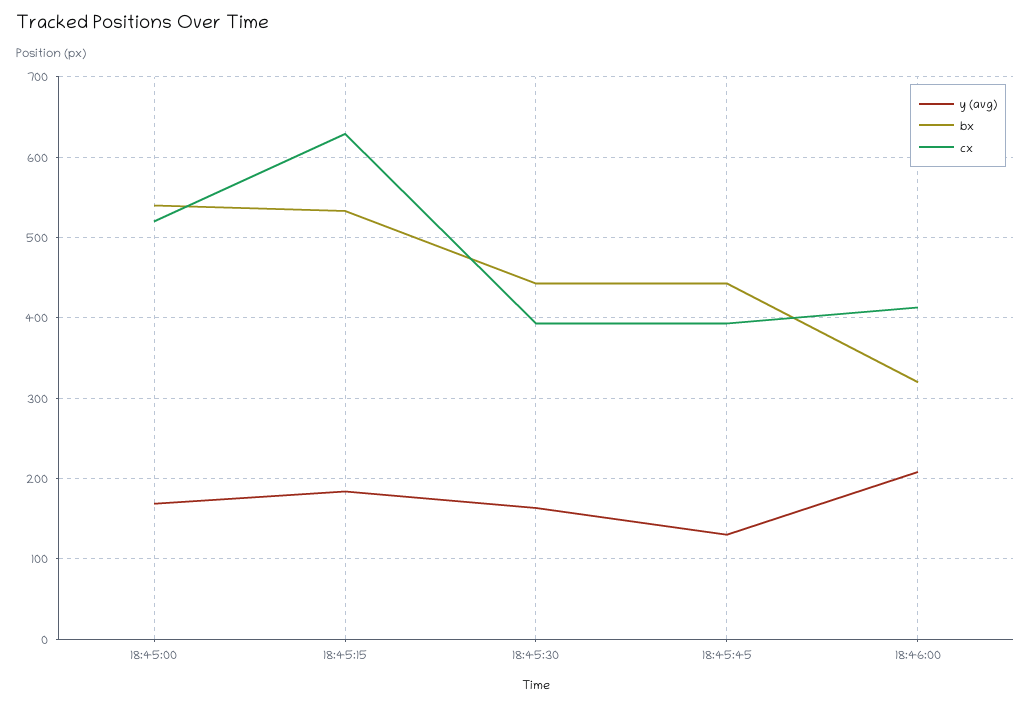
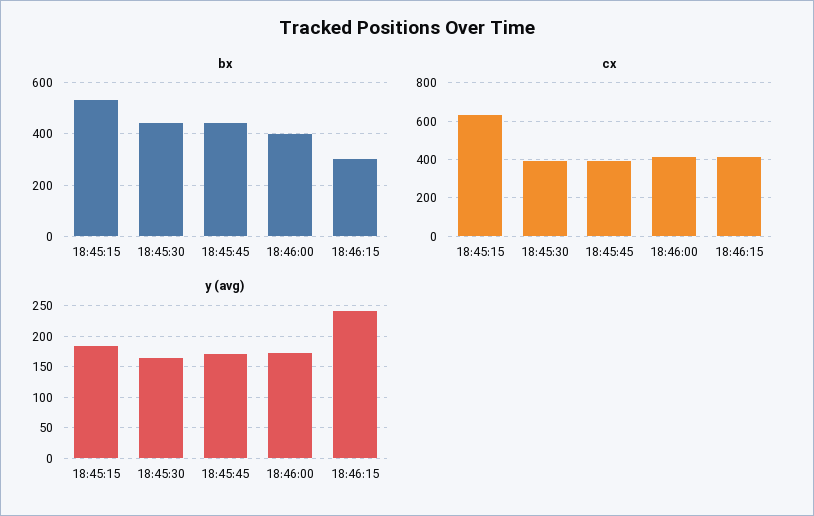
y (avg), 18:45:00: 170 -> none
bx, 18:45:00: 540 -> none
cx, 18:45:00: 520 -> none
y (avg), 18:45:45: 130 -> 170
y (avg), 18:46:00: 210 -> 170
bx, 18:46:00: 320 -> 400
bx, 18:46:15: none -> 300
cx, 18:46:15: none -> 400
y (avg), 18:46:15: none -> 240

